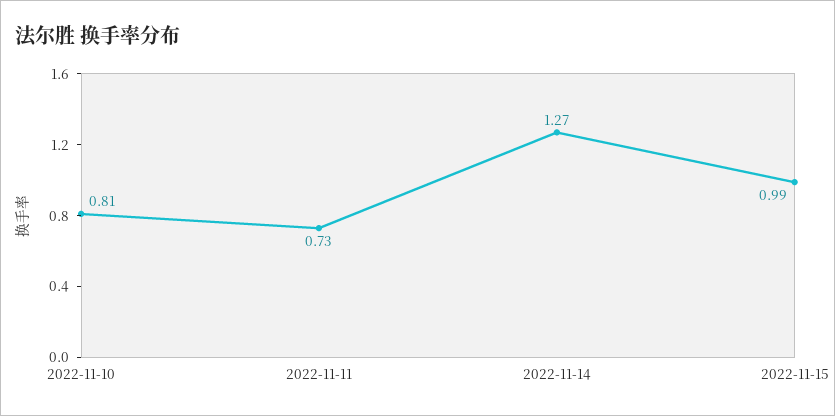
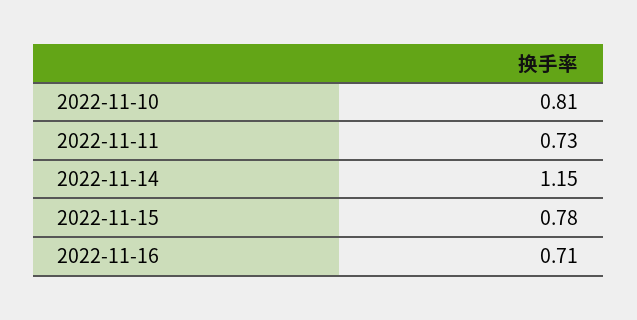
2022-11-14: 1.27 -> 1.15
2022-11-15: 0.99 -> 0.78
2022-11-16: none -> 0.71

